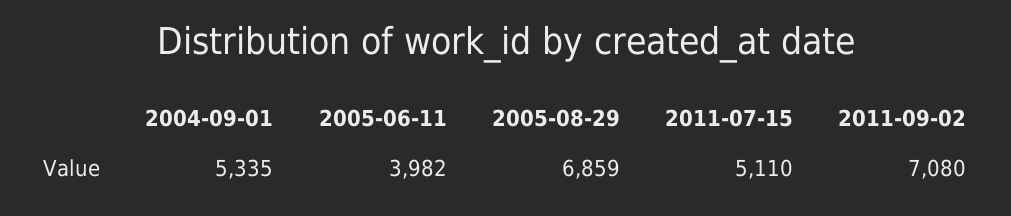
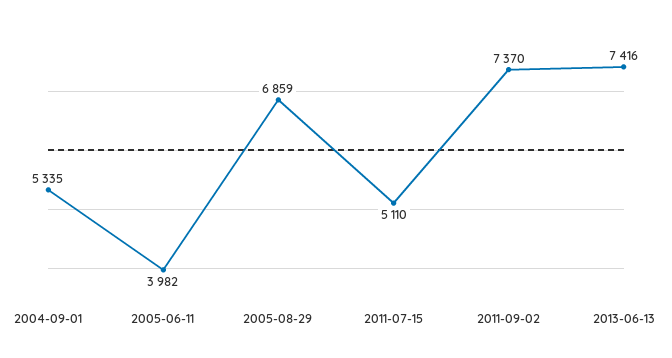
2011-09-02: 7080 -> 7370
2013-06-13: none -> 7416

